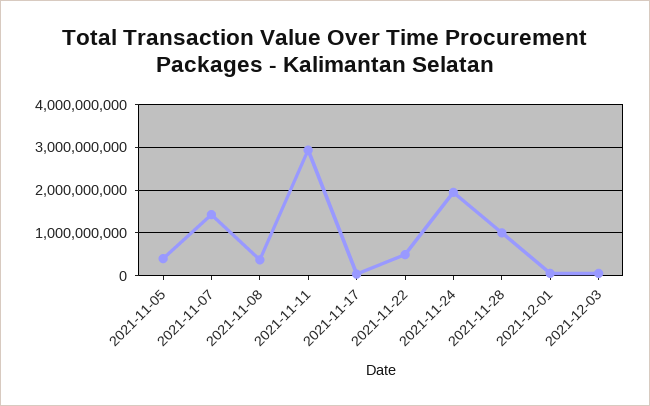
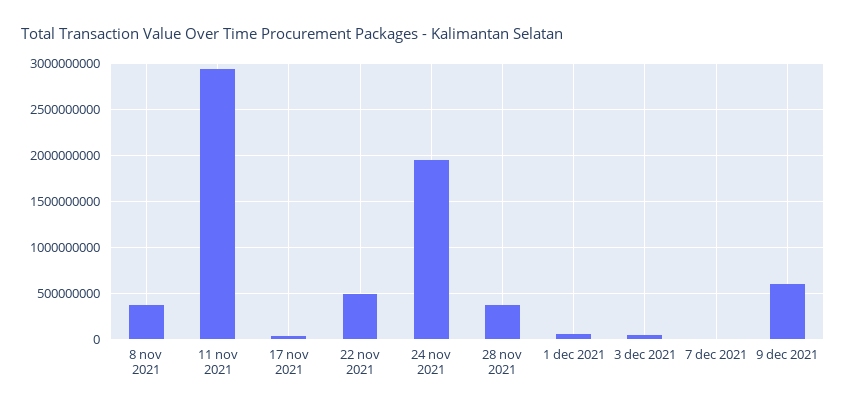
2021-11-05: 400000000 -> none
2021-11-07: 1400000000 -> none
2021-11-28: 1000000000 -> 400000000
7 dec 2021: none -> 0
9 dec 2021: none -> 600000000

